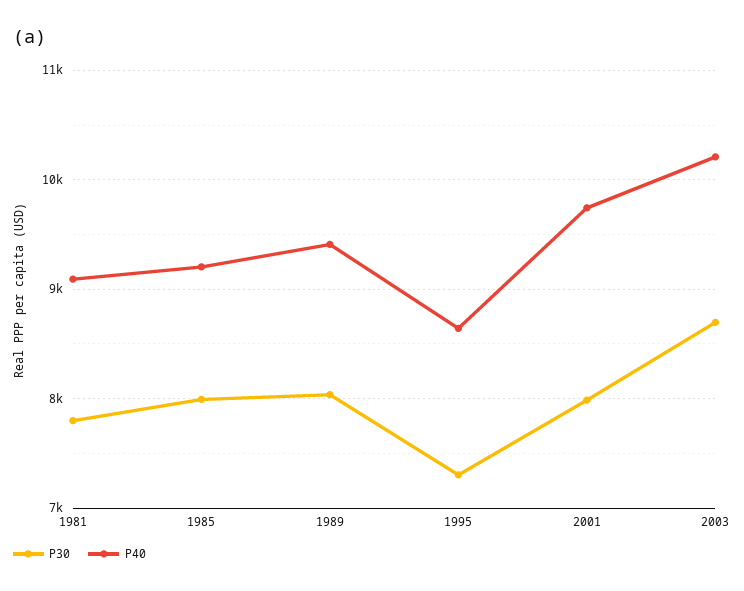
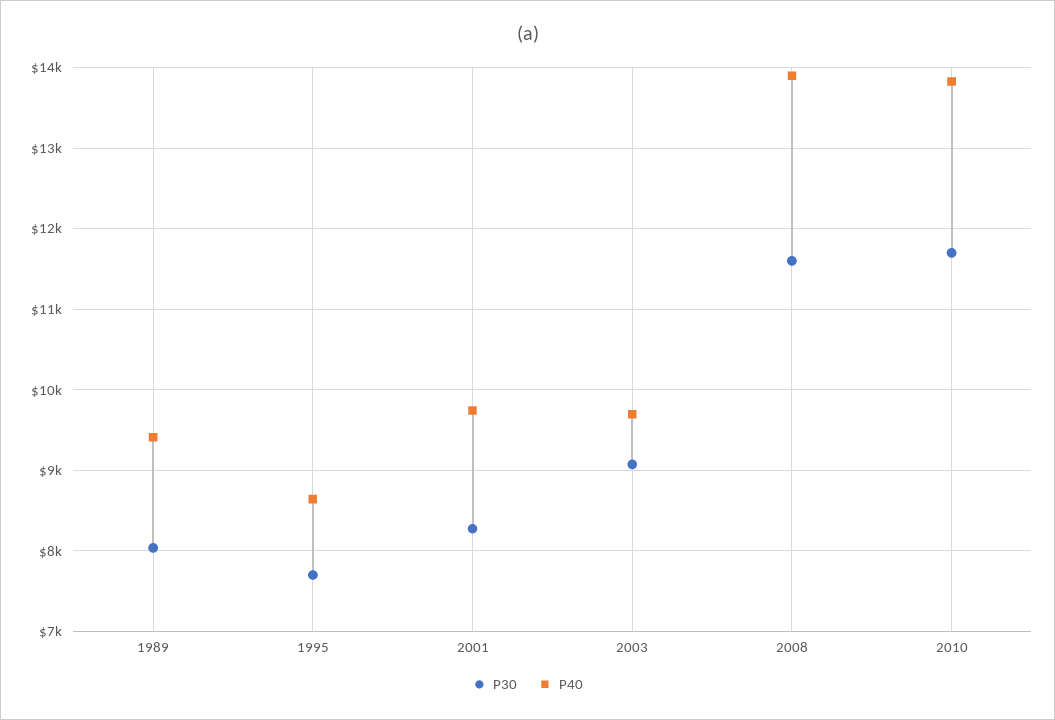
P30, 1981: 7800 -> none
P40, 1981: 9100 -> none
P30, 1985: 8000 -> none
P40, 1985: 9200 -> none
P30, 1995: 7300 -> 7700
P30, 2001: 8000 -> 8300
P30, 2003: 8700 -> 9100
P40, 2003: 10200 -> 9700
P30, 2008: none -> 11600
P40, 2008: none -> 13900
P30, 2010: none -> 11700
P40, 2010: none -> 13800

